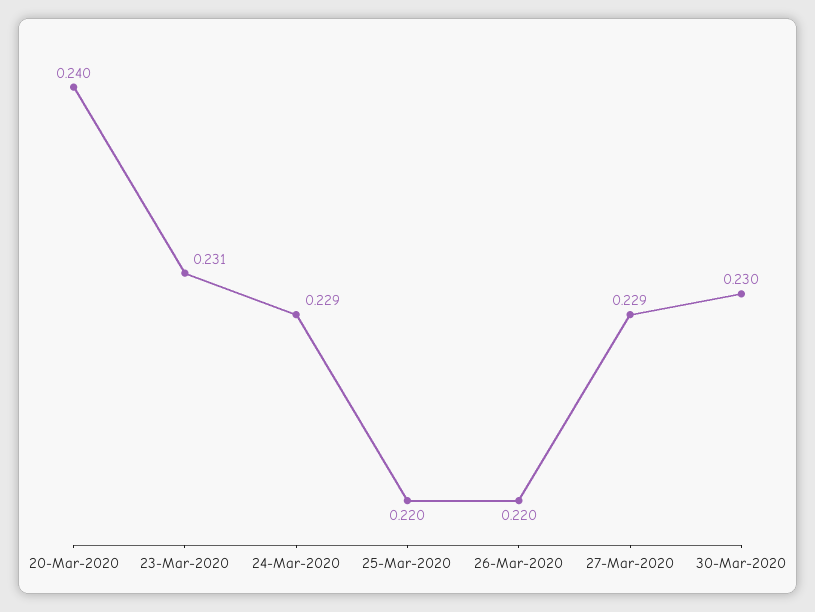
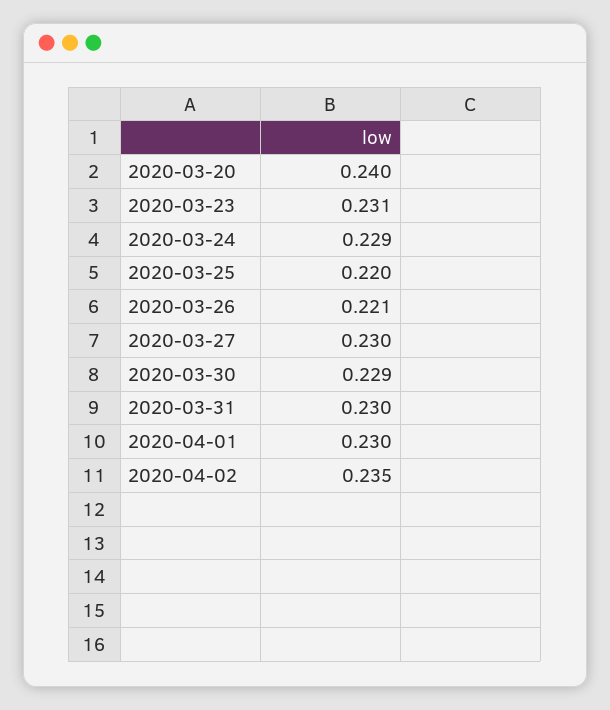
26-Mar-2020: 0.22 -> 0.221
27-Mar-2020: 0.229 -> 0.23
30-Mar-2020: 0.23 -> 0.229
2020-03-31: none -> 0.23
2020-04-01: none -> 0.23
2020-04-02: none -> 0.235

